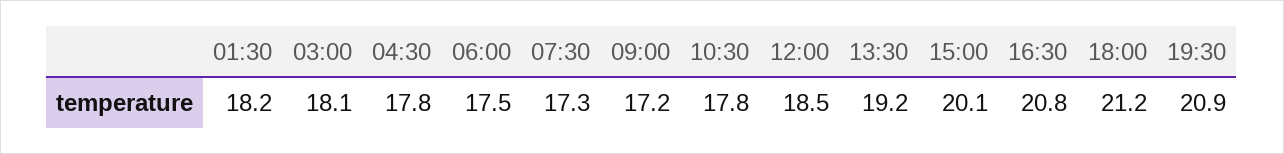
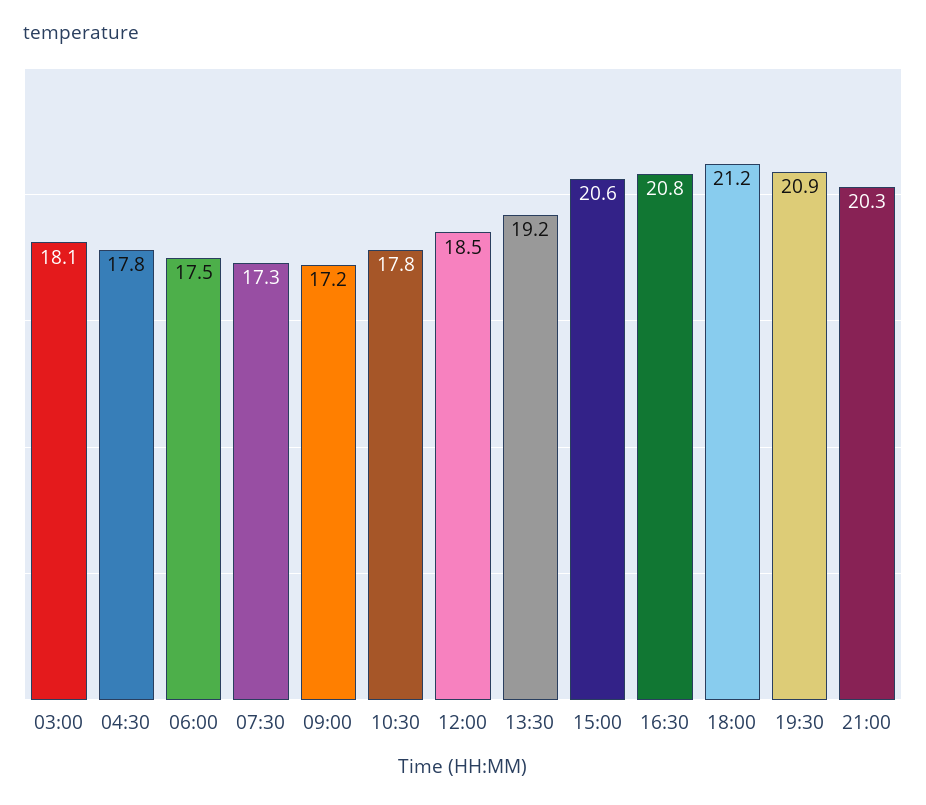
01:30: 18.2 -> none
15:00: 20.1 -> 20.6
21:00: none -> 20.3

